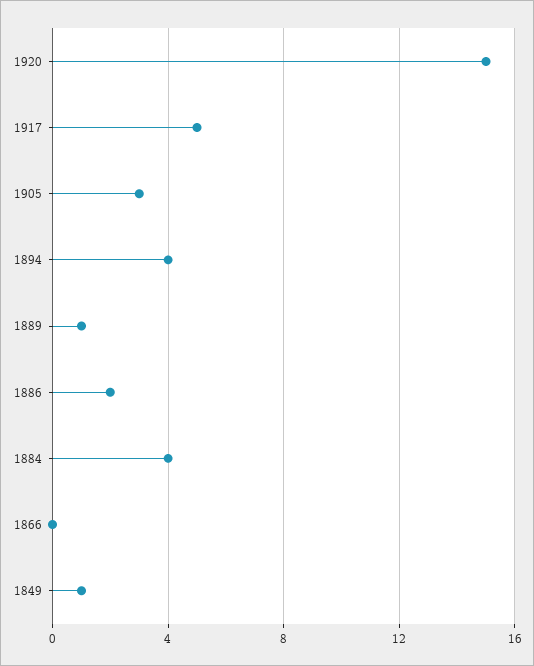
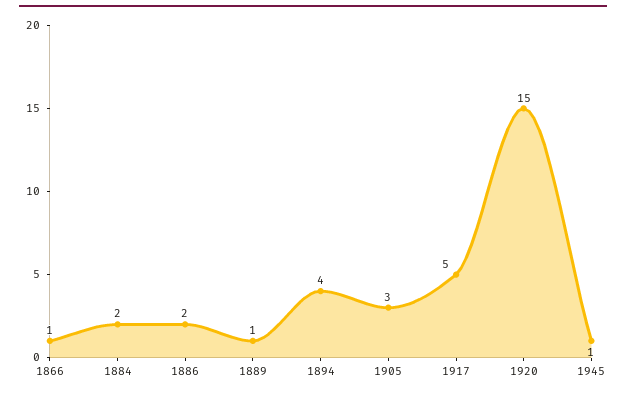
1884: 4 -> 2
1866: 0 -> 1
1849: 1 -> none
1945: none -> 1

